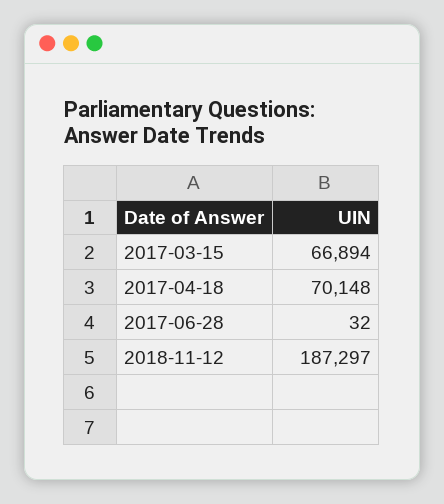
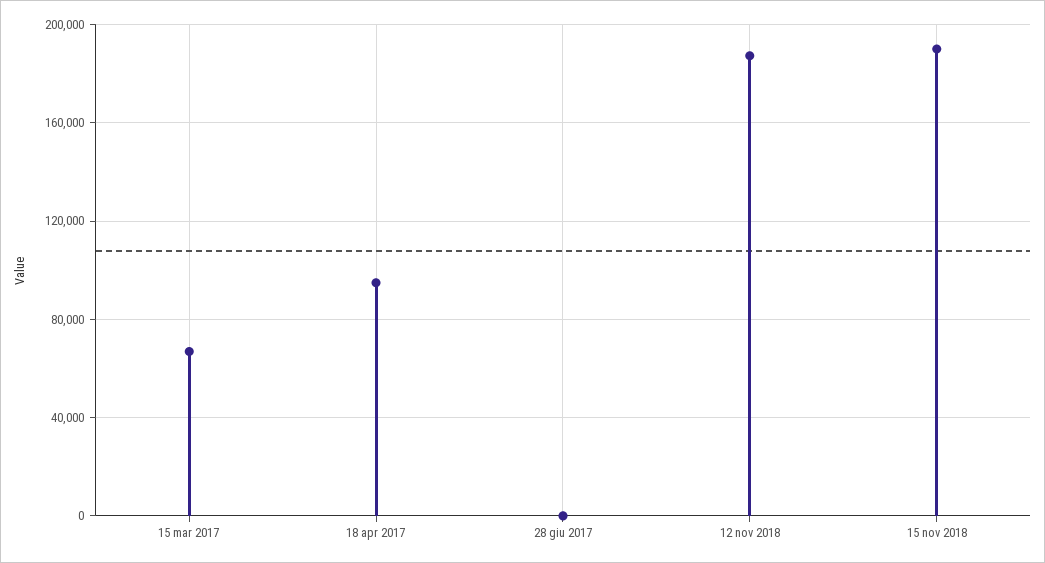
2017-04-18: 70148 -> 95000
15 nov 2018: none -> 190000

